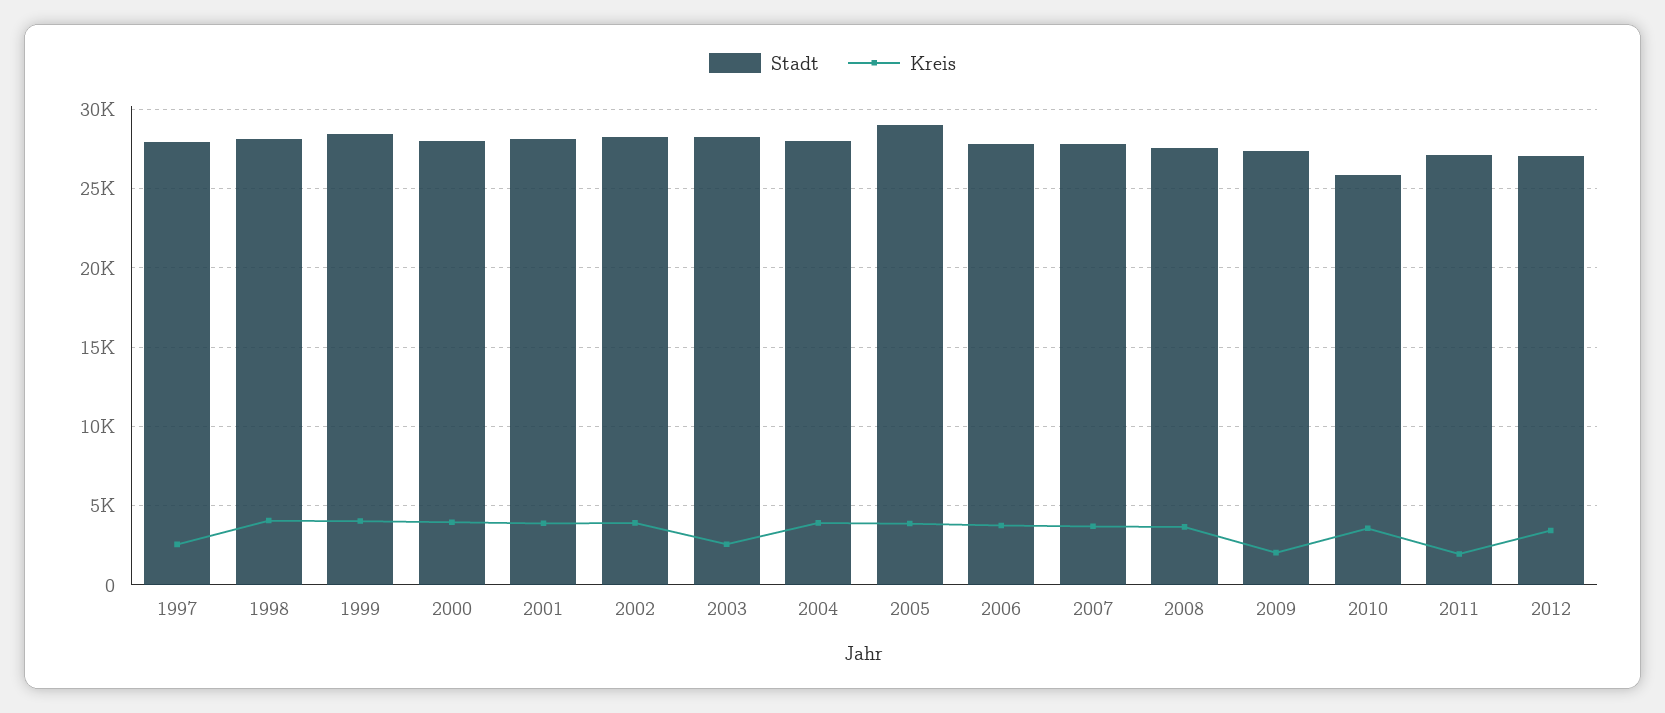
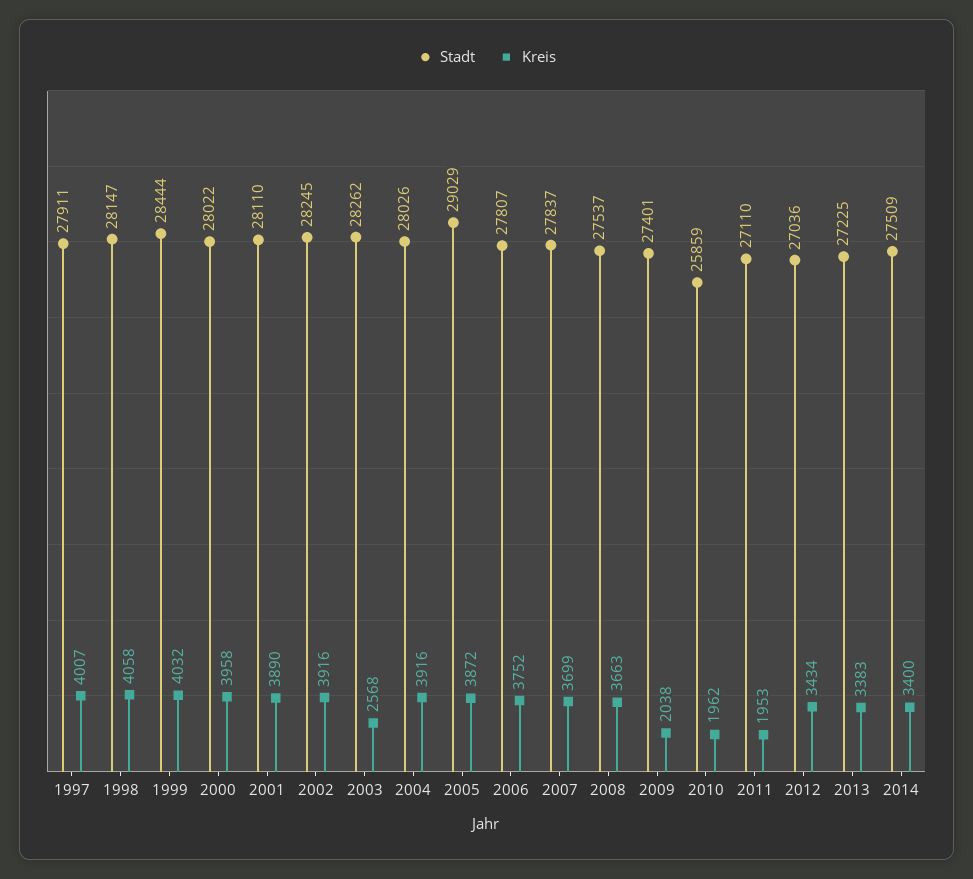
Kreis, 1997: 2500 -> 4007
Kreis, 2010: 3500 -> 1962
Stadt, 2013: none -> 27225
Kreis, 2013: none -> 3383
Stadt, 2014: none -> 27509
Kreis, 2014: none -> 3400

